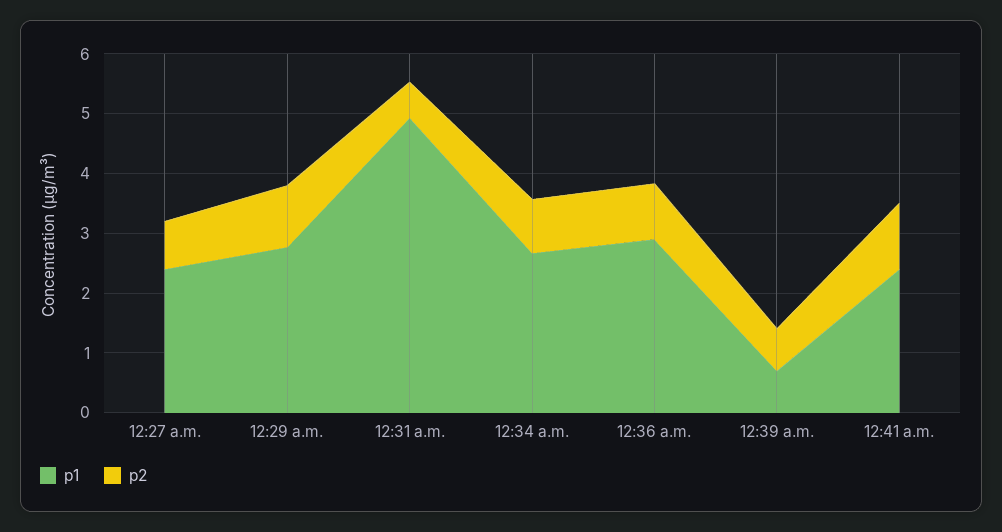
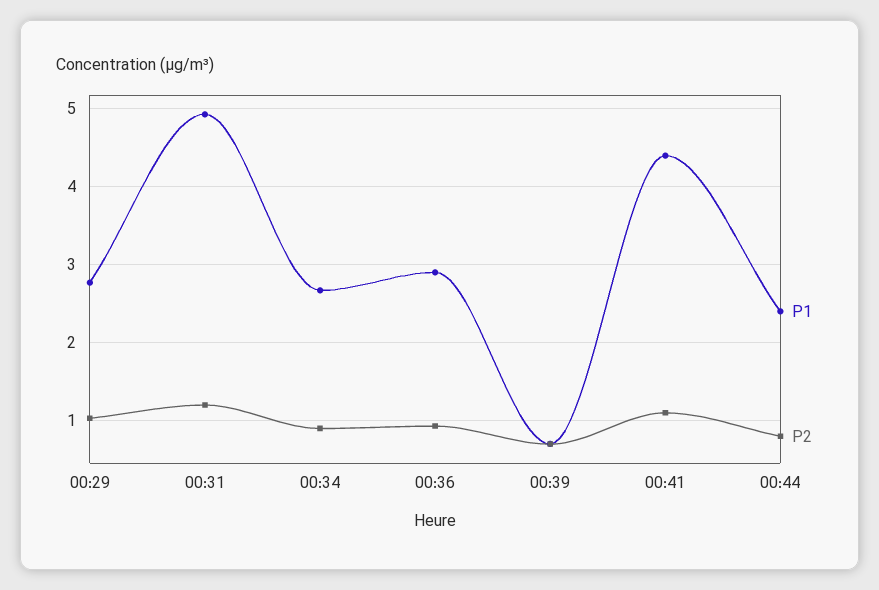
p1, 12:27 a.m.: 2.4 -> none
p2, 12:27 a.m.: 0.8 -> none
p2, 12:31 a.m.: 0.6 -> 1.2
p1, 12:41 a.m.: 2.4 -> 4.4
p1, 00:44: none -> 2.4
p2, 00:44: none -> 0.8

